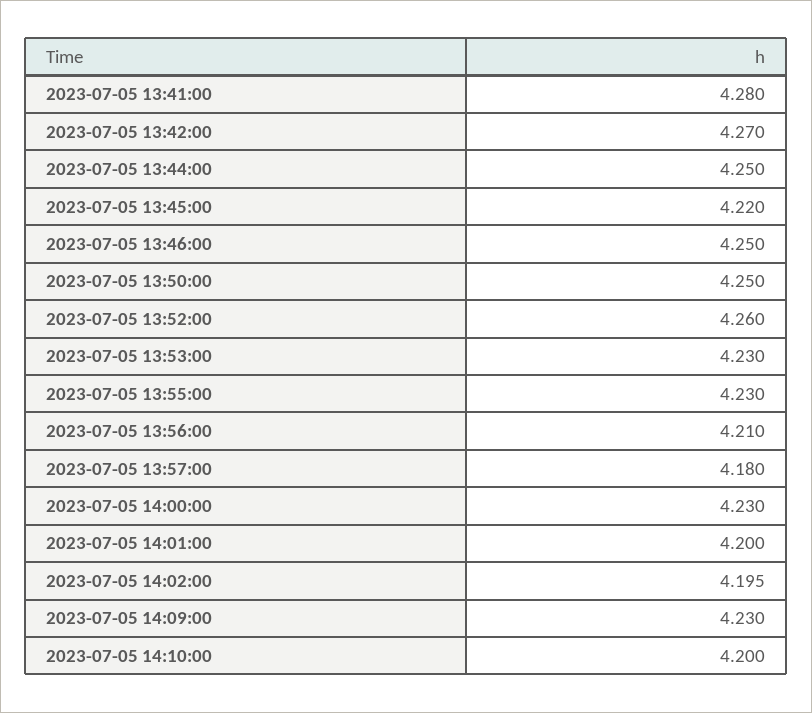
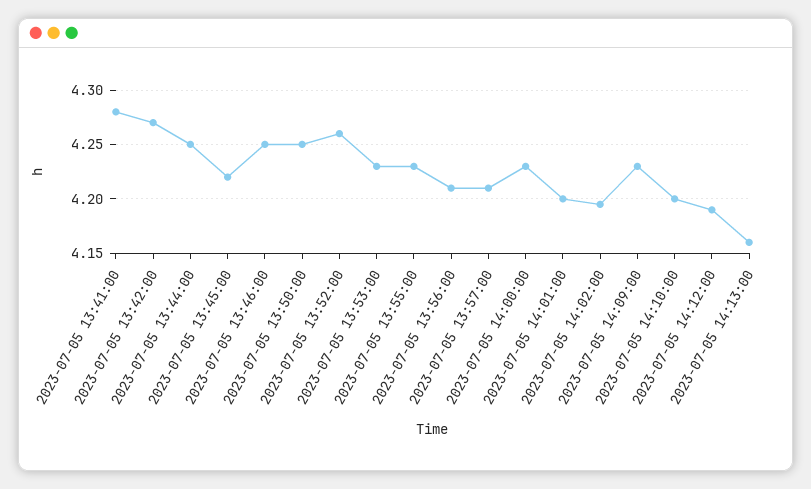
2023-07-05 13:57:00: 4.18 -> 4.21
2023-07-05 14:12:00: none -> 4.19
2023-07-05 14:13:00: none -> 4.16

